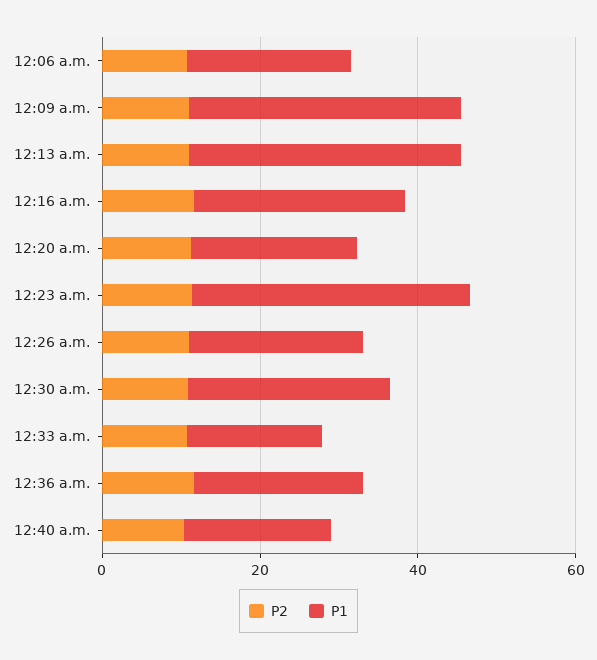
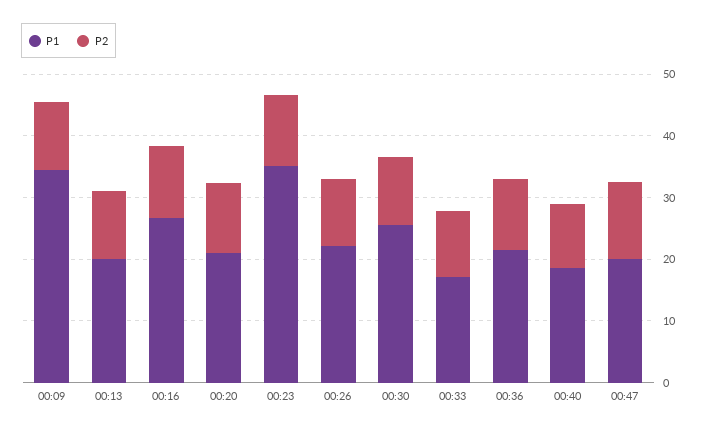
P2, 12:06 a.m.: 10 -> none
P1, 12:06 a.m.: 20 -> none
P1, 12:13 a.m.: 35 -> 20
P1, 00:47: none -> 20
P2, 00:47: none -> 12

